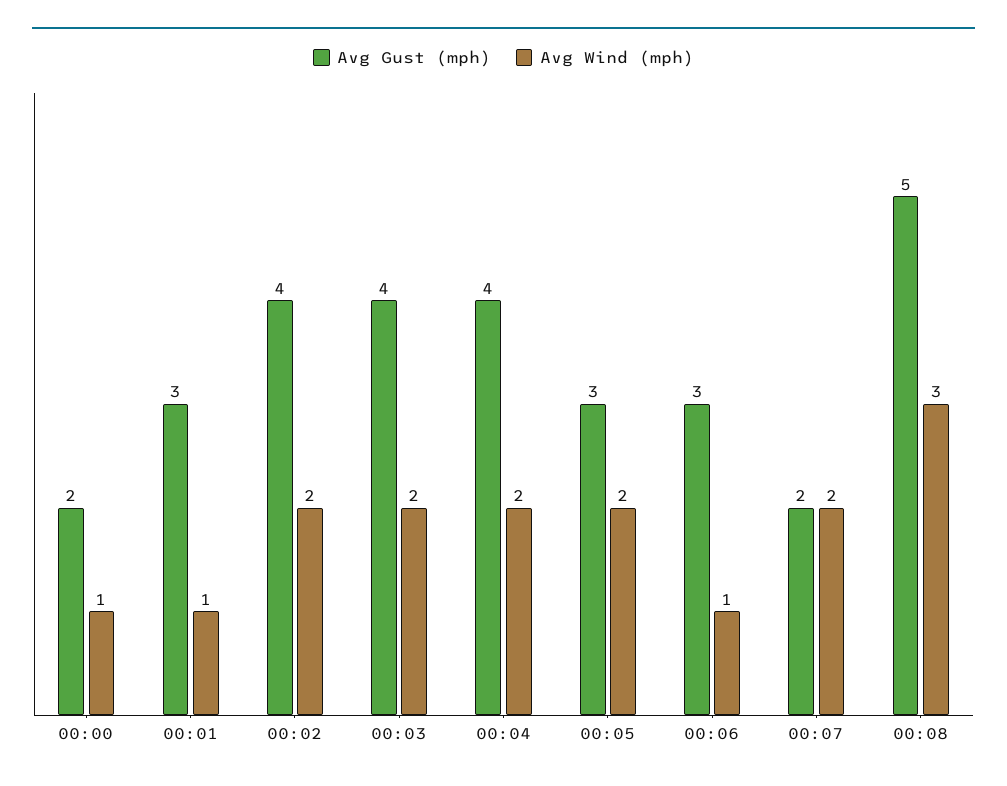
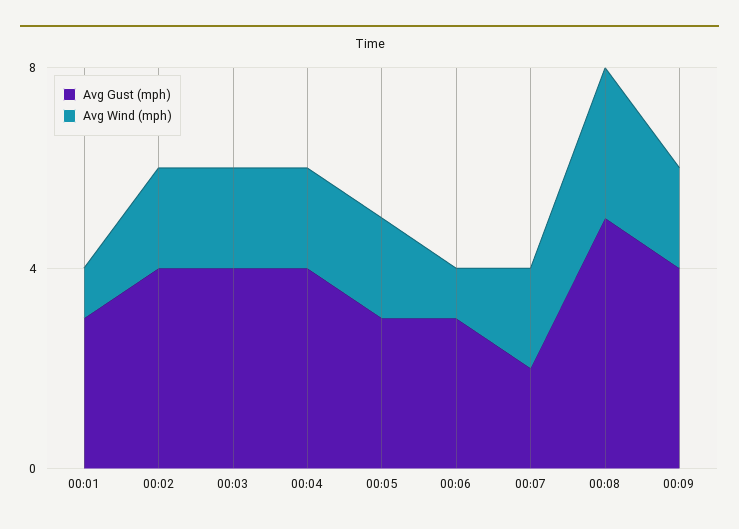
Avg Gust (mph), 00:00: 2 -> none
Avg Wind (mph), 00:00: 1 -> none
Avg Gust (mph), 00:09: none -> 4
Avg Wind (mph), 00:09: none -> 2

